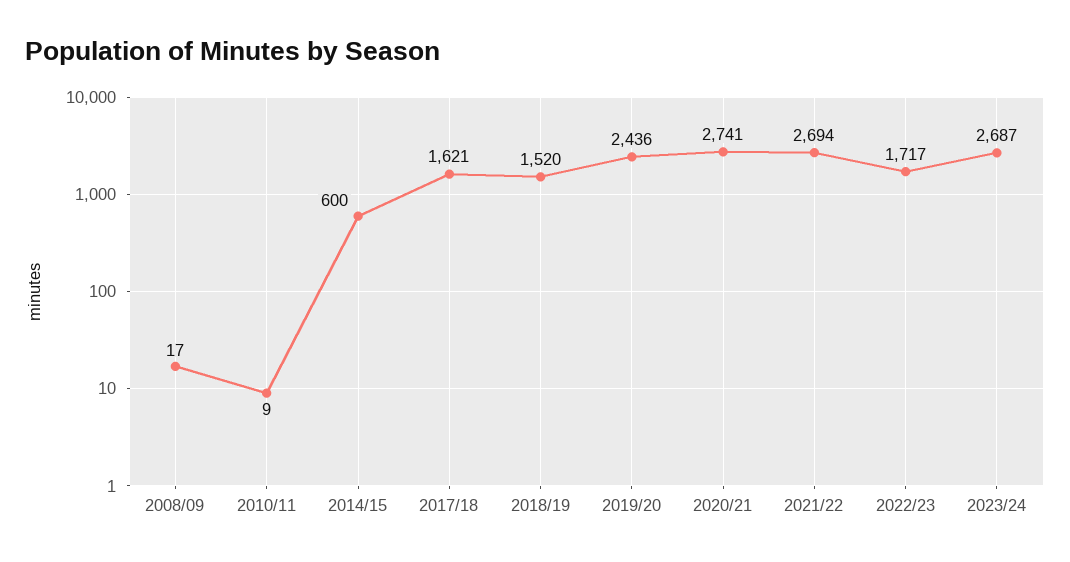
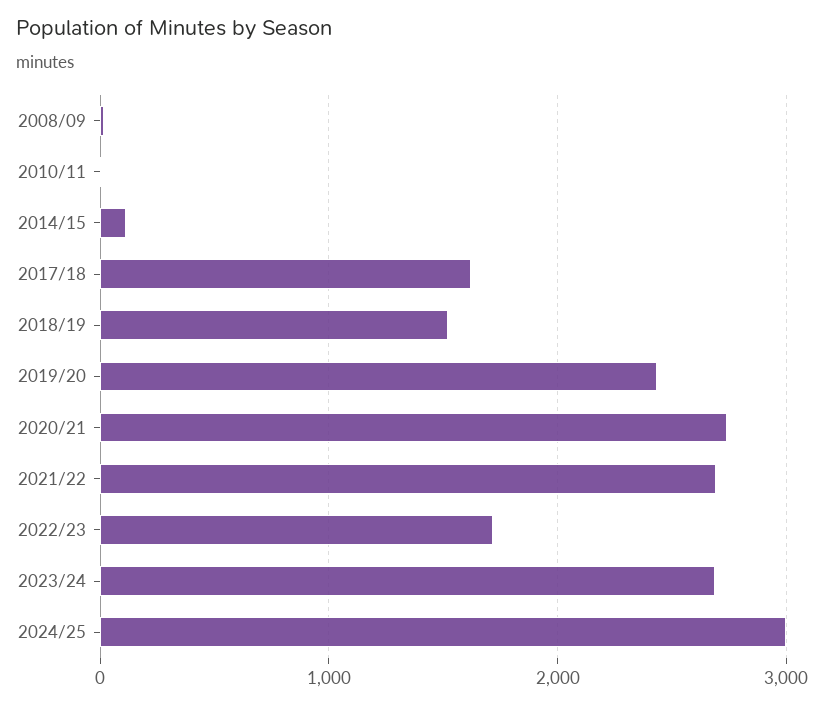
2014/15: 600 -> 100
2024/25: none -> 3000

